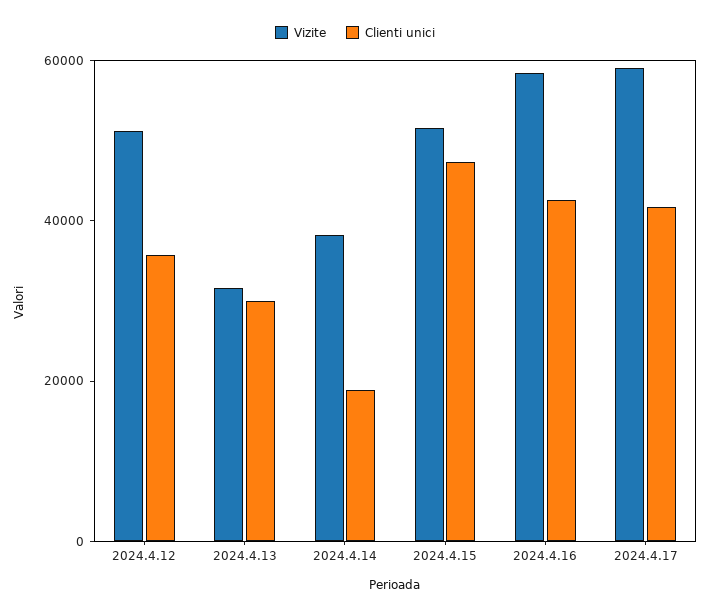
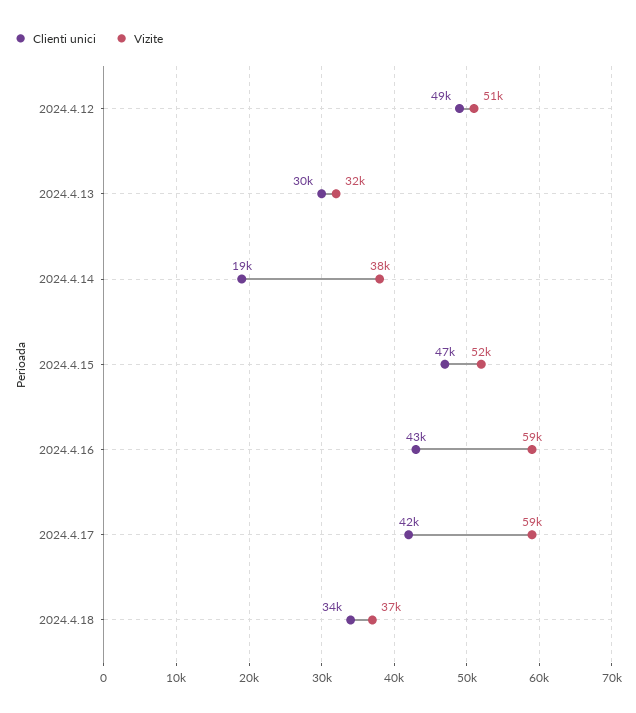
Clienti unici, 2024.4.12: 35000 -> 49000
Clienti unici, 2024.4.18: none -> 34000
Vizite, 2024.4.18: none -> 37000

